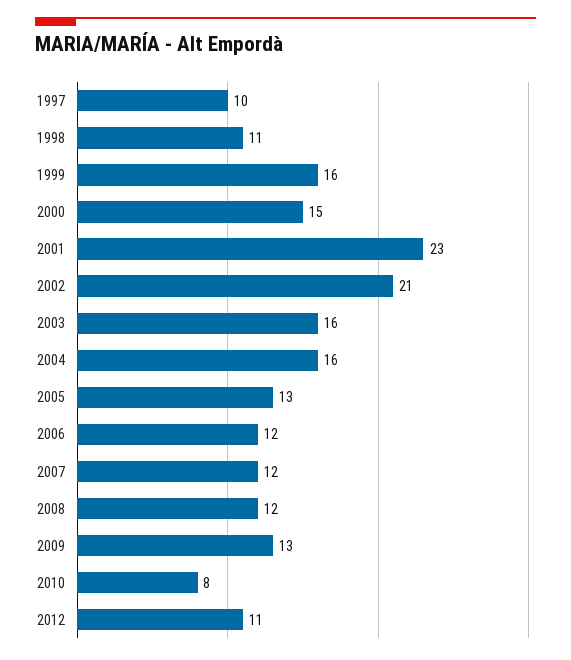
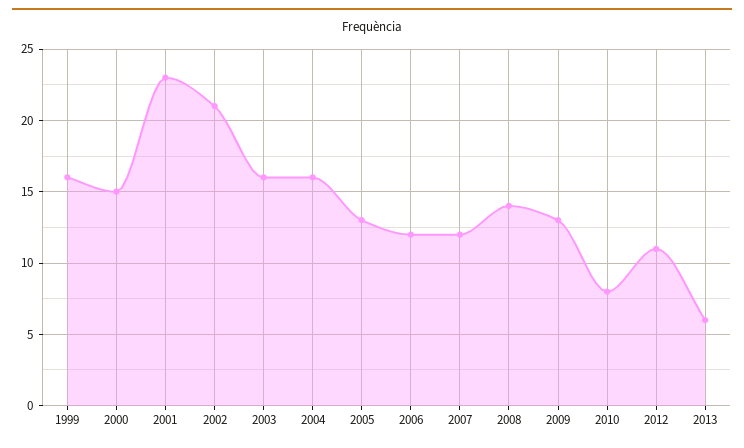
1997: 10 -> none
1998: 11 -> none
2008: 12 -> 14
2013: none -> 6

